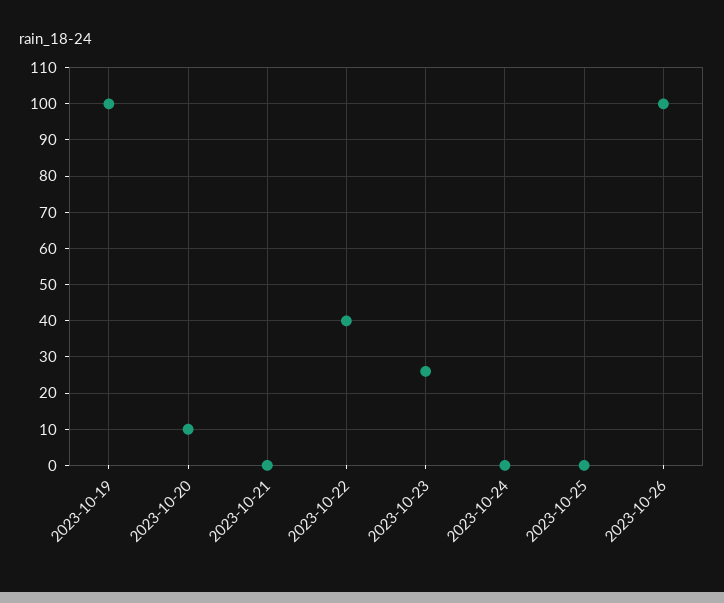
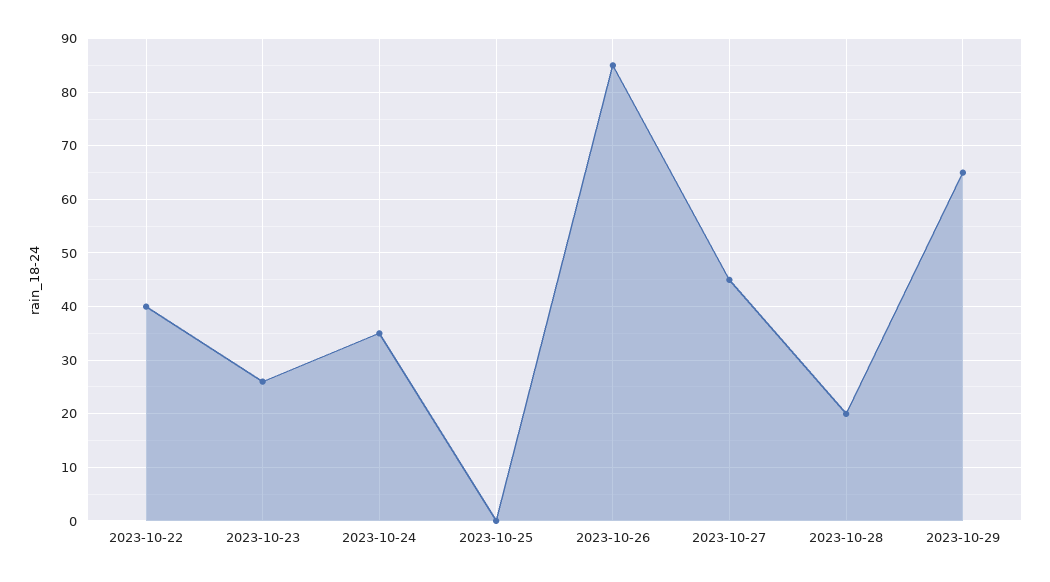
2023-10-19: 100 -> none
2023-10-20: 10 -> none
2023-10-21: 0 -> none
2023-10-24: 0 -> 35
2023-10-26: 100 -> 85
2023-10-27: none -> 45
2023-10-28: none -> 20
2023-10-29: none -> 65

